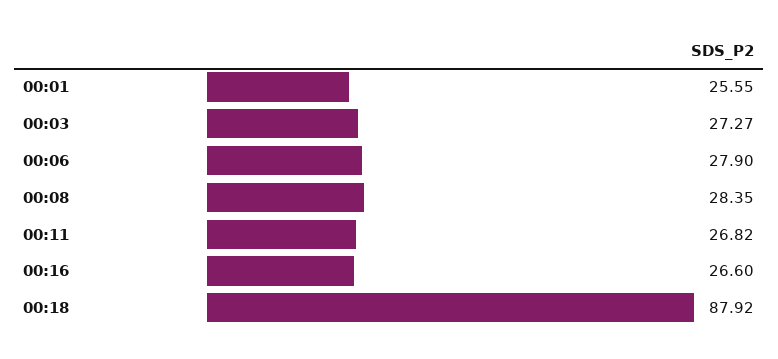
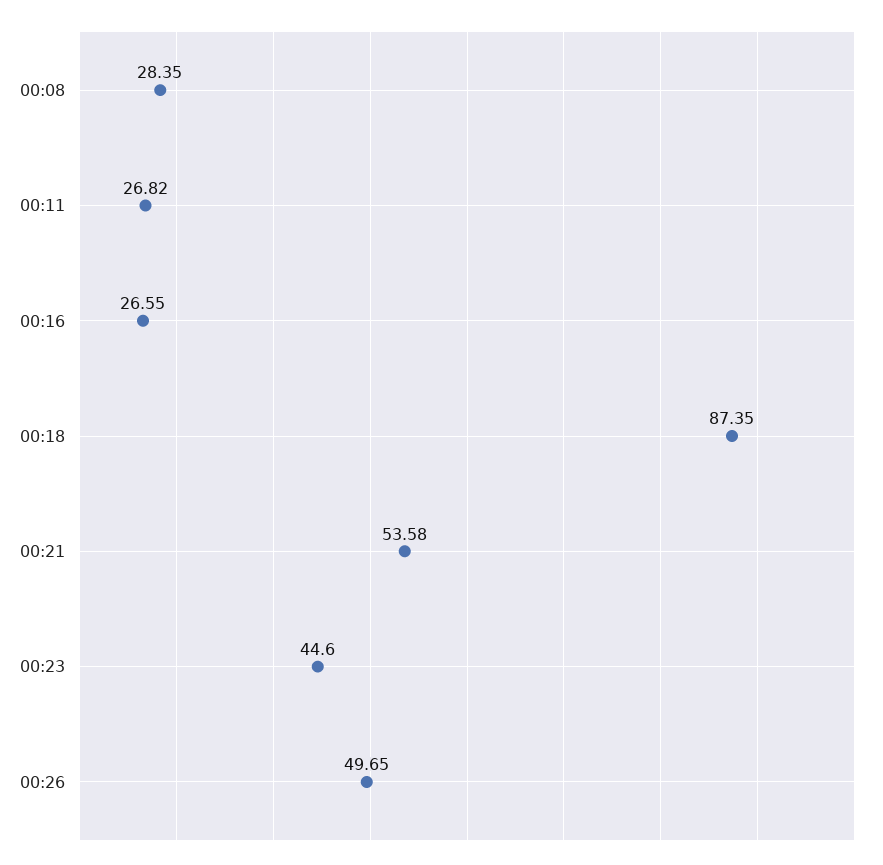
00:01: 25.55 -> none
00:03: 27.27 -> none
00:06: 27.9 -> none
00:16: 26.6 -> 26.55
00:18: 87.92 -> 87.35
00:21: none -> 53.58
00:23: none -> 44.6
00:26: none -> 49.65

